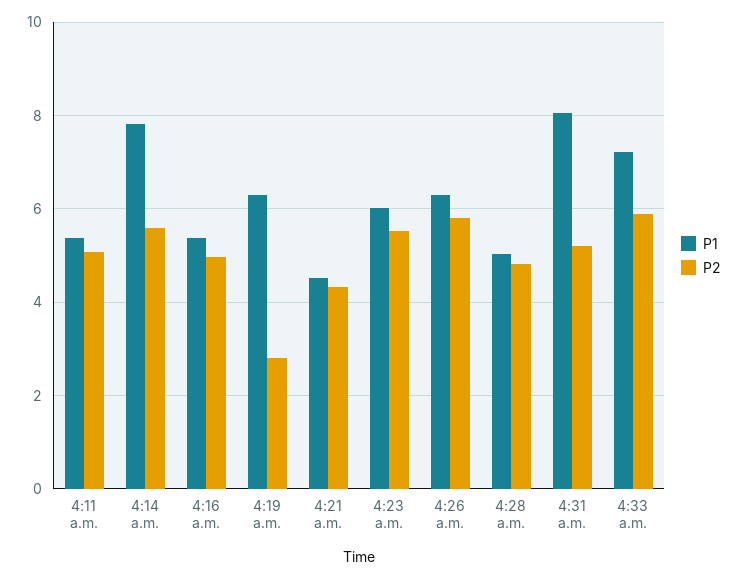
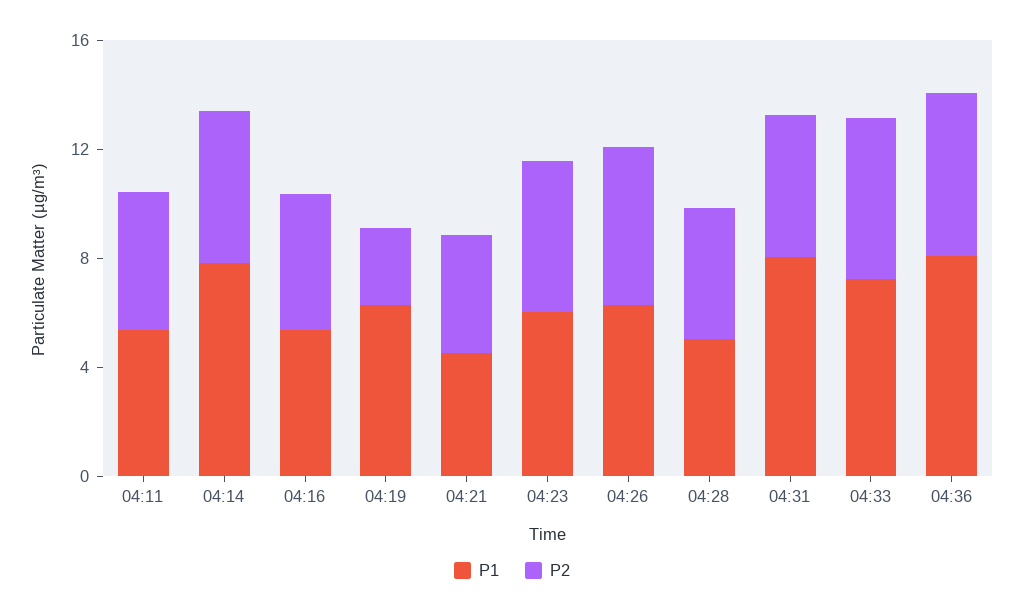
P1, 04:36: none -> 8
P2, 04:36: none -> 6

